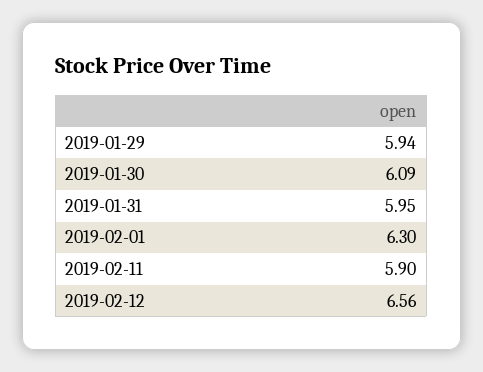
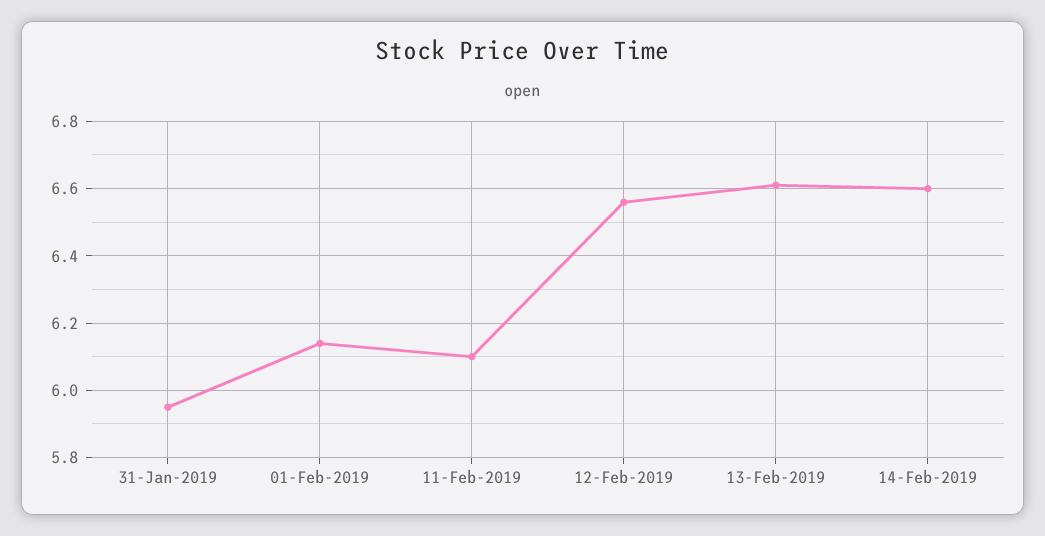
2019-01-29: 5.94 -> none
2019-01-30: 6.09 -> none
2019-02-01: 6.3 -> 6.15
2019-02-11: 5.9 -> 6.1
13-Feb-2019: none -> 6.6
14-Feb-2019: none -> 6.6

